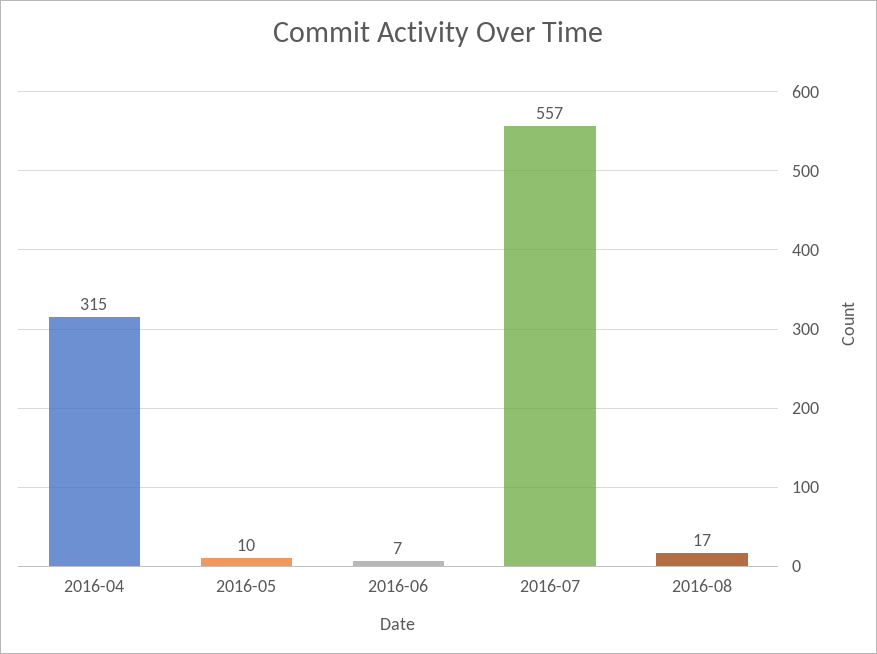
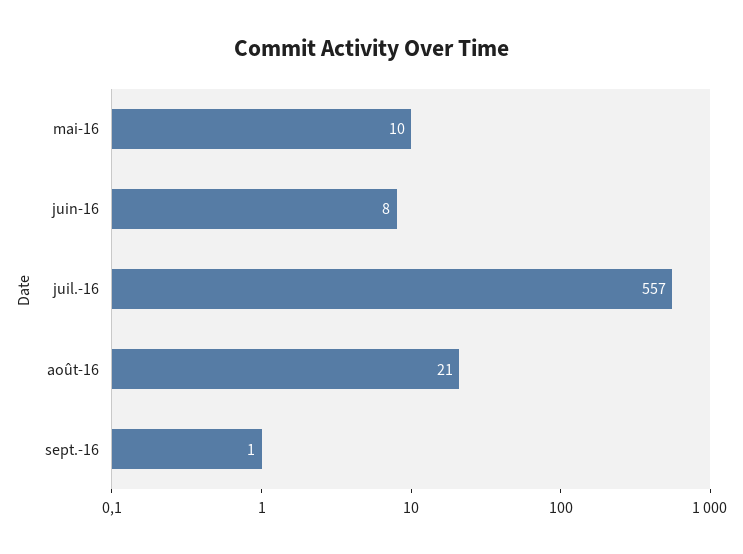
2016-04: 315 -> none
2016-06: 7 -> 8
2016-08: 17 -> 21
sept.-16: none -> 1

